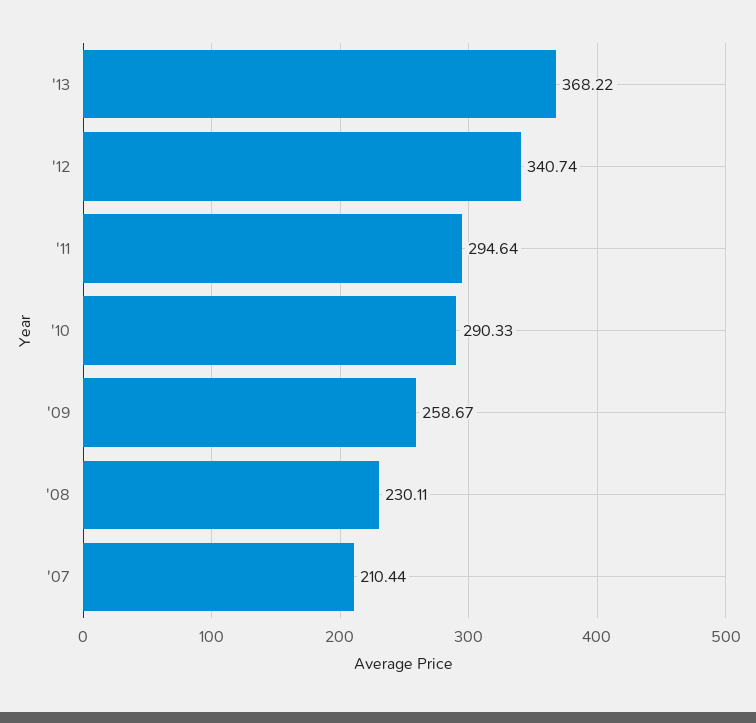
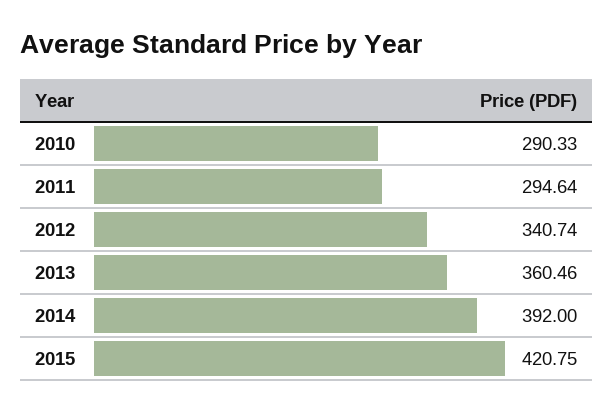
'13: 368.22 -> 360.46
'09: 258.67 -> none
'08: 230.11 -> none
'07: 210.44 -> none
2014: none -> 392
2015: none -> 420.75

